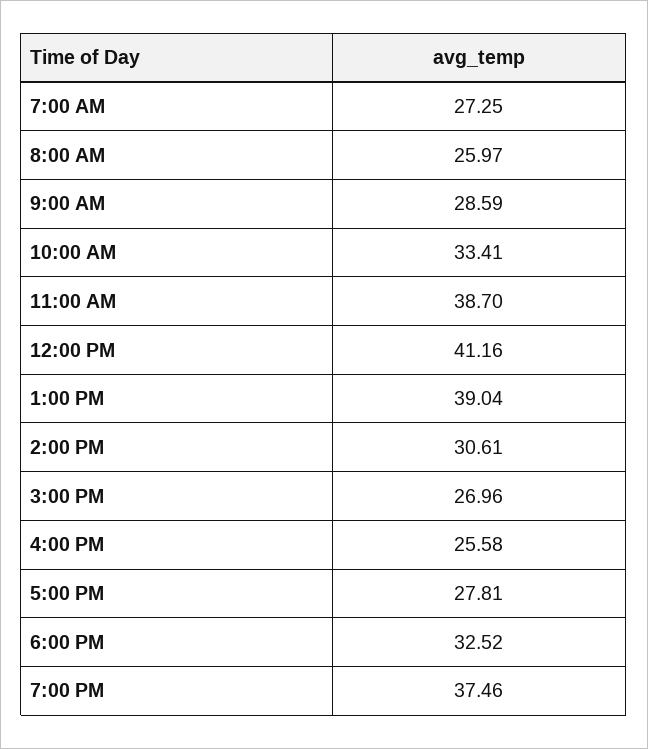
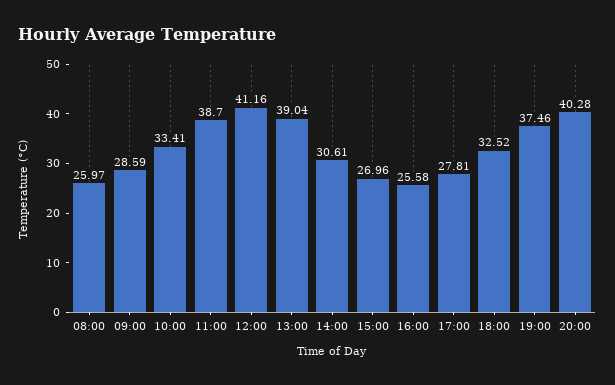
7:00 AM: 27.25 -> none
20:00: none -> 40.28

